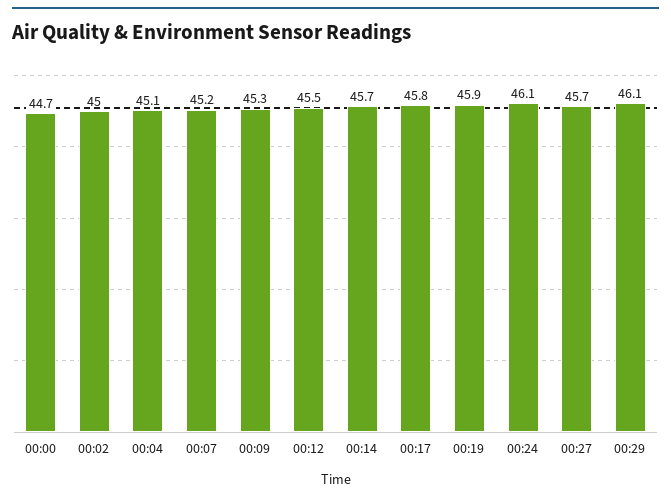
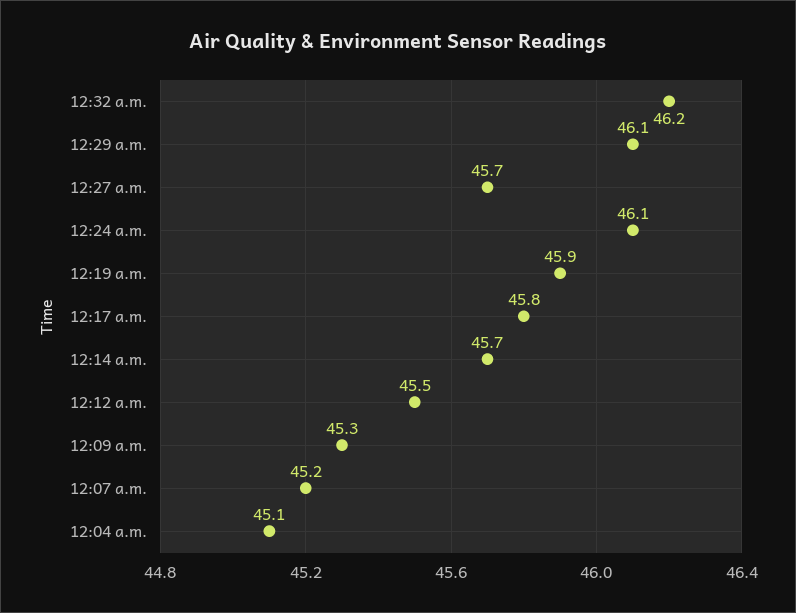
00:00: 44.7 -> none
00:02: 45 -> none
12:32 a.m.: none -> 46.2

